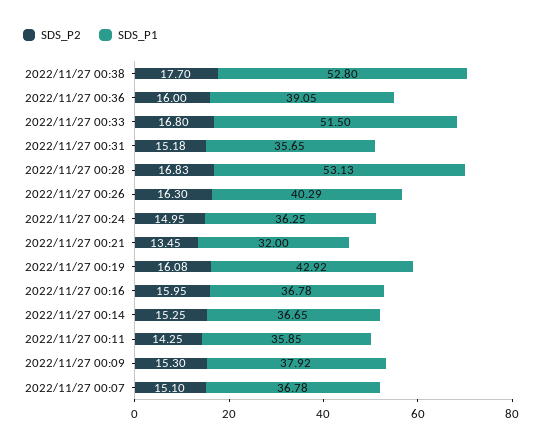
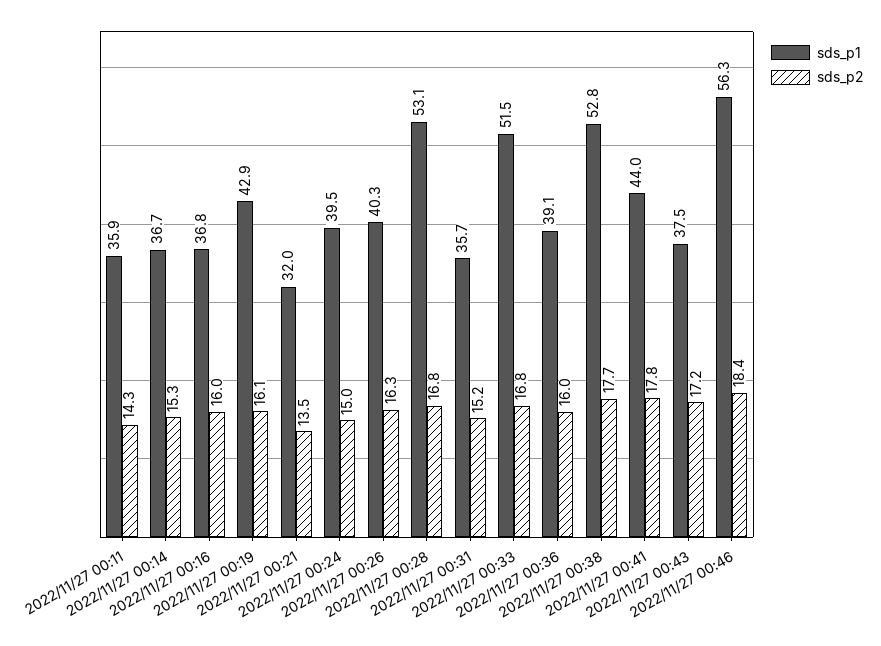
SDS_P1, 2022/11/27 00:24: 36.25 -> 39.5
SDS_P2, 2022/11/27 00:09: 15.3 -> none
SDS_P1, 2022/11/27 00:09: 37.92 -> none
SDS_P2, 2022/11/27 00:07: 15.1 -> none
SDS_P1, 2022/11/27 00:07: 36.78 -> none
SDS_P1, 2022/11/27 00:41: none -> 44
SDS_P2, 2022/11/27 00:41: none -> 17.8
SDS_P1, 2022/11/27 00:43: none -> 37.5
SDS_P2, 2022/11/27 00:43: none -> 17.2
SDS_P1, 2022/11/27 00:46: none -> 56.3
SDS_P2, 2022/11/27 00:46: none -> 18.4

